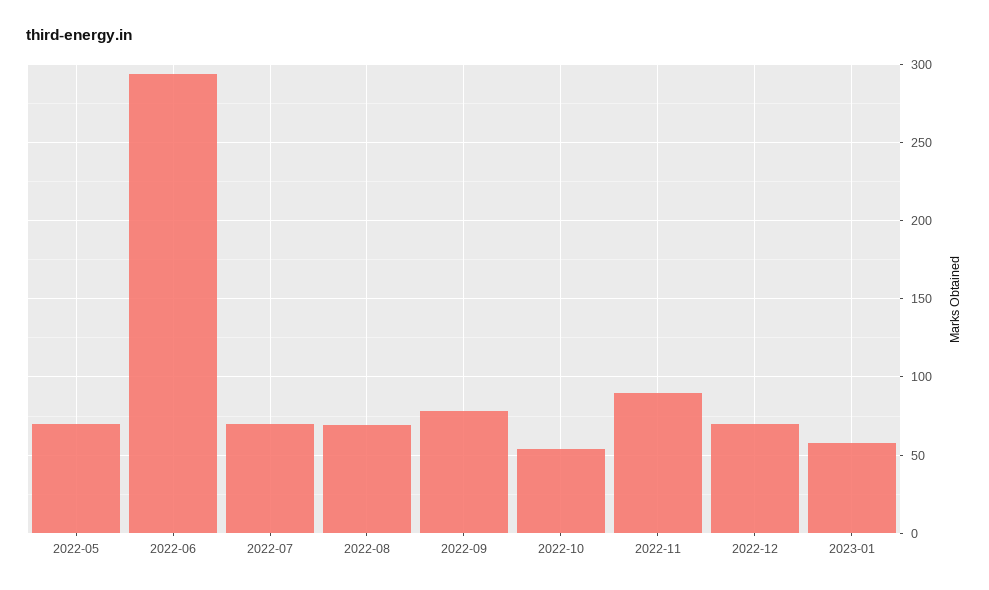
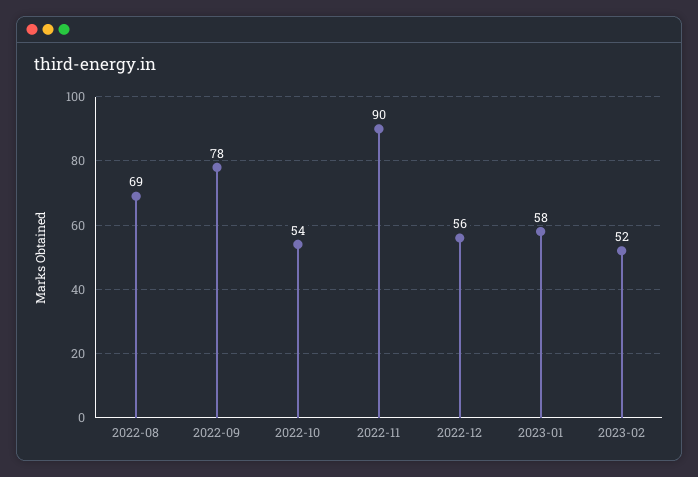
2022-05: 70 -> none
2022-06: 295 -> none
2022-07: 70 -> none
2022-12: 70 -> 56
2023-02: none -> 52

